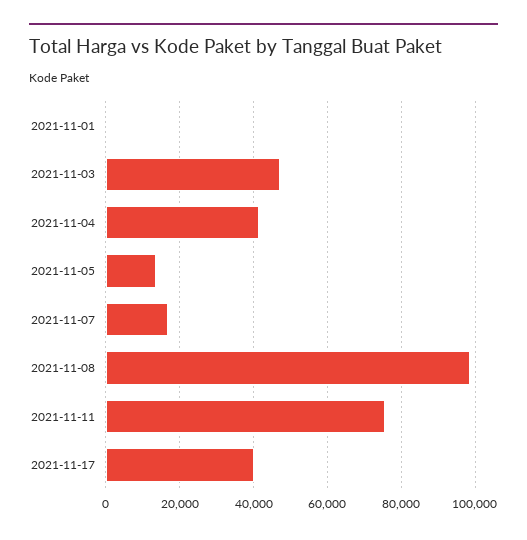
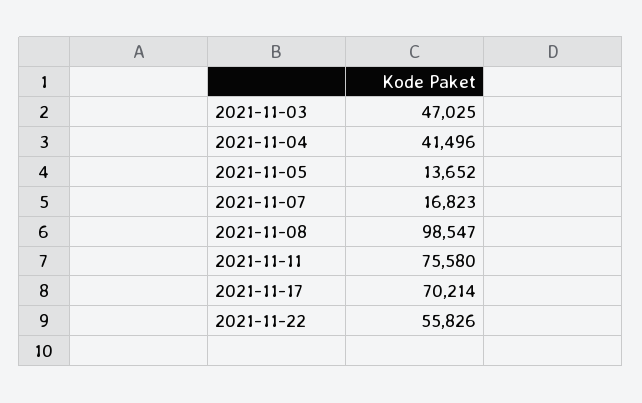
2021-11-01: 0 -> none
2021-11-17: 40000 -> 70214
2021-11-22: none -> 55826

